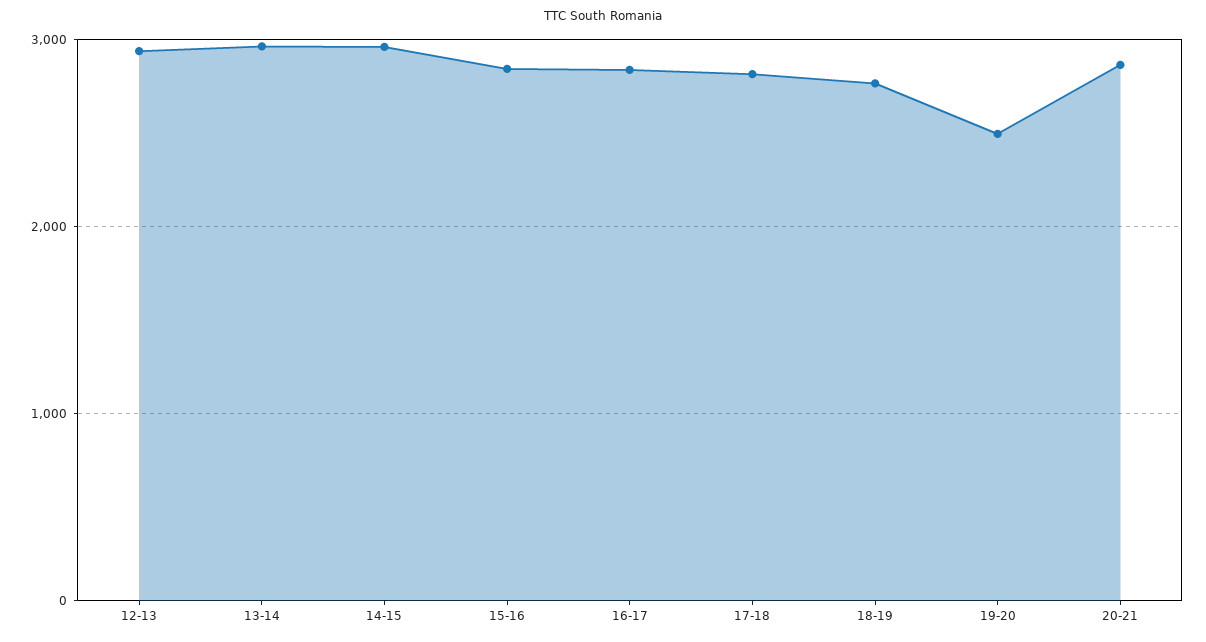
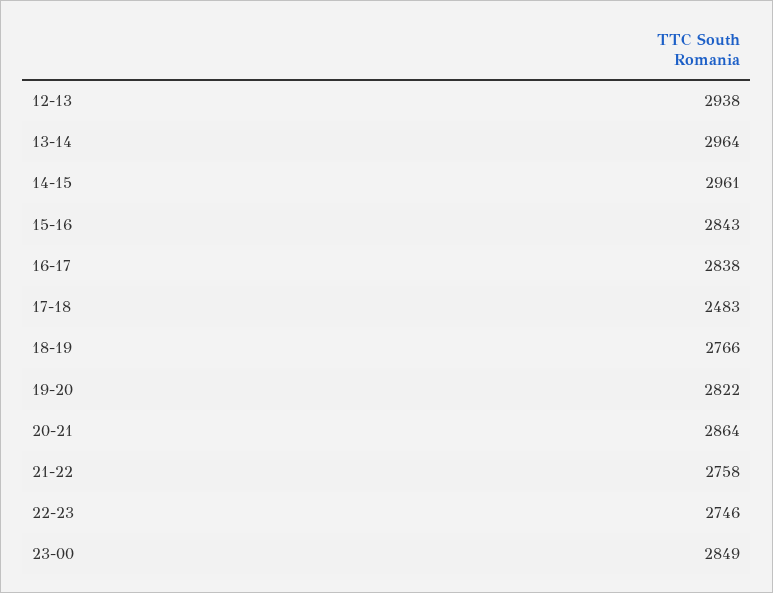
17-18: 2800 -> 2483
19-20: 2500 -> 2822
21-22: none -> 2758
22-23: none -> 2746
23-00: none -> 2849

